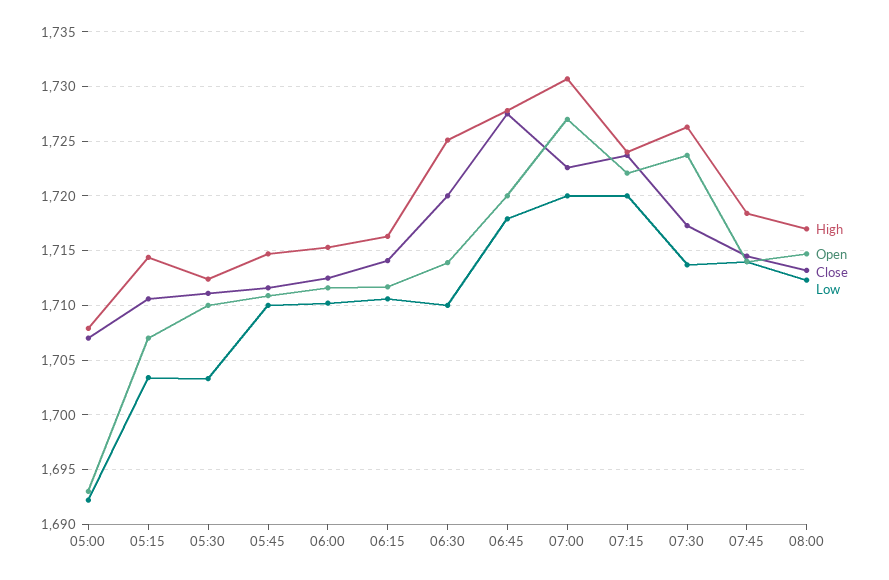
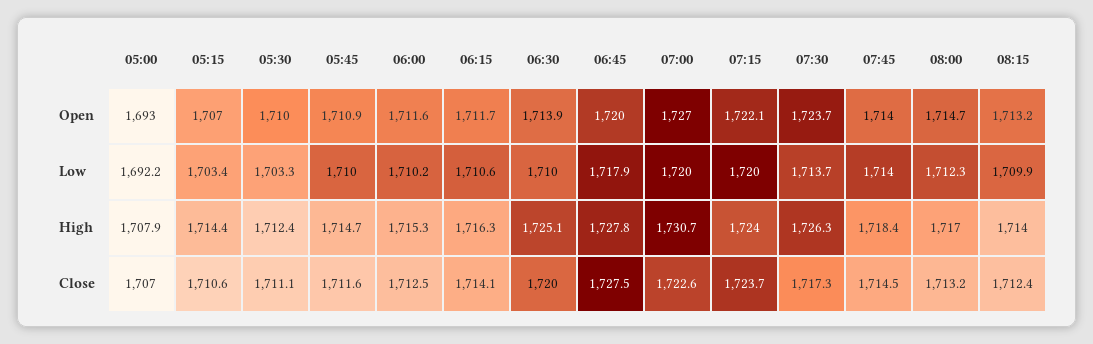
Open, 08:15: none -> 1713.2
Low, 08:15: none -> 1709.9
High, 08:15: none -> 1714
Close, 08:15: none -> 1712.4

